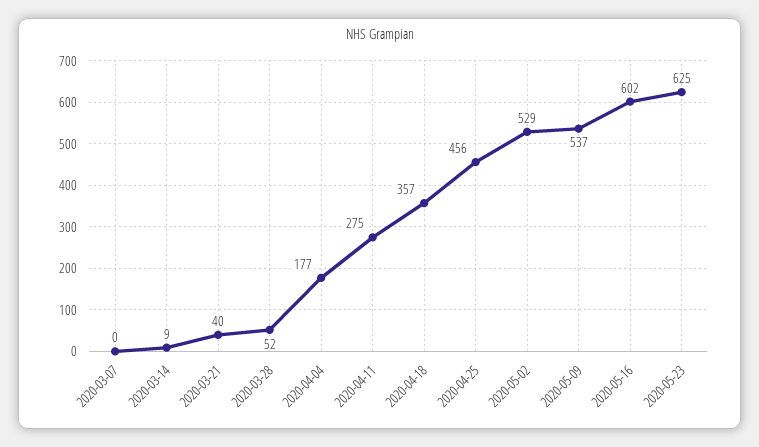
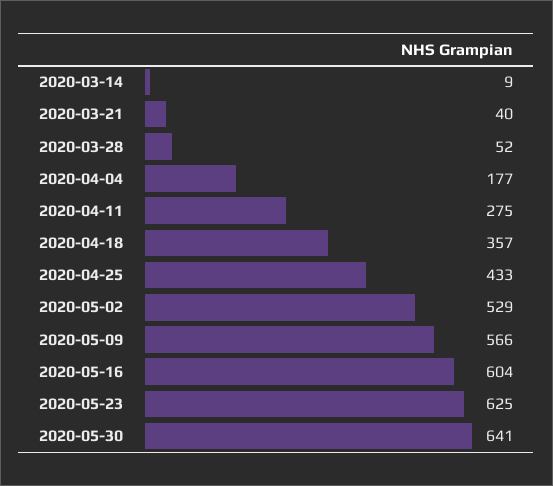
2020-03-07: 0 -> none
2020-04-25: 456 -> 433
2020-05-09: 537 -> 566
2020-05-16: 602 -> 604
2020-05-30: none -> 641

